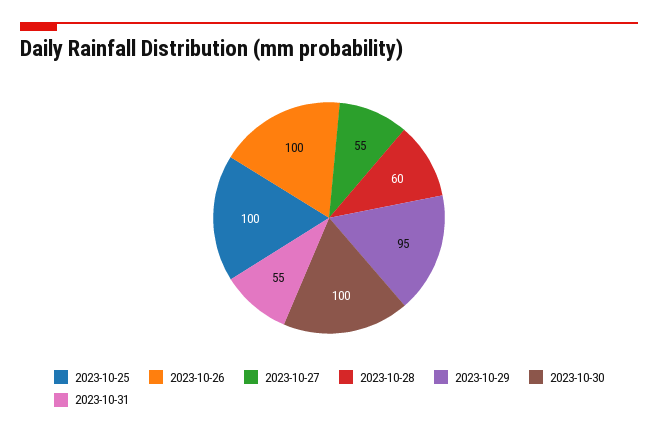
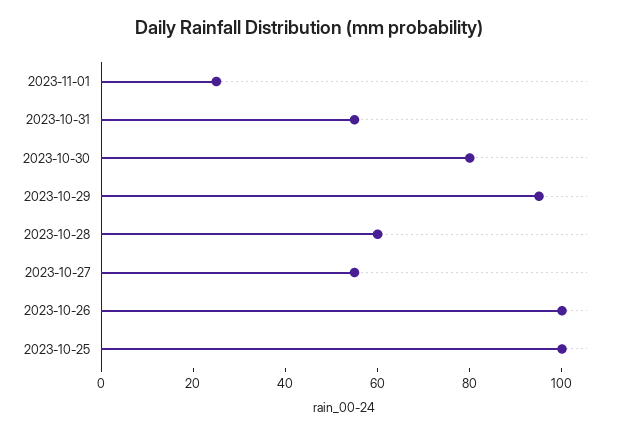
2023-10-30: 100 -> 80
2023-11-01: none -> 25

